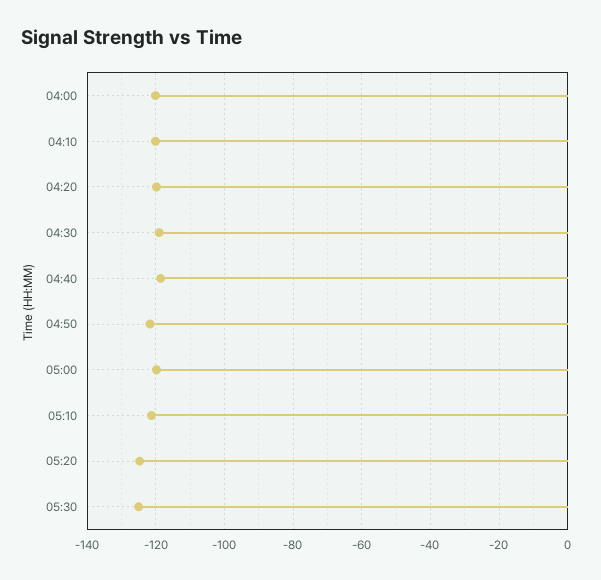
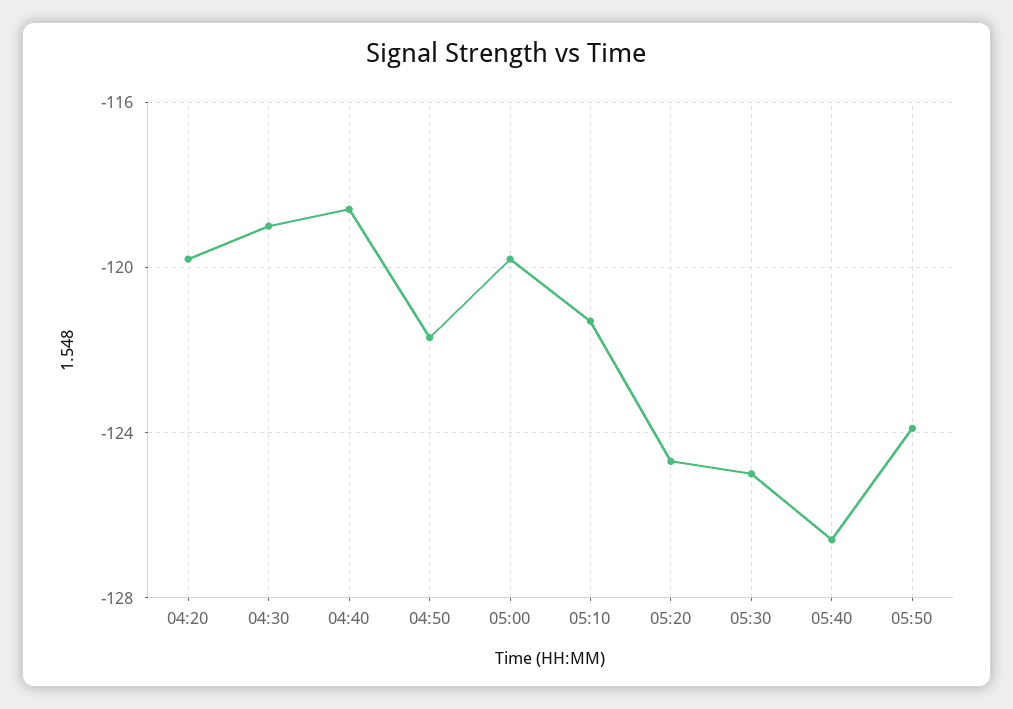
04:00: -120 -> none
04:10: -120 -> none
05:40: none -> -126.5
05:50: none -> -124

